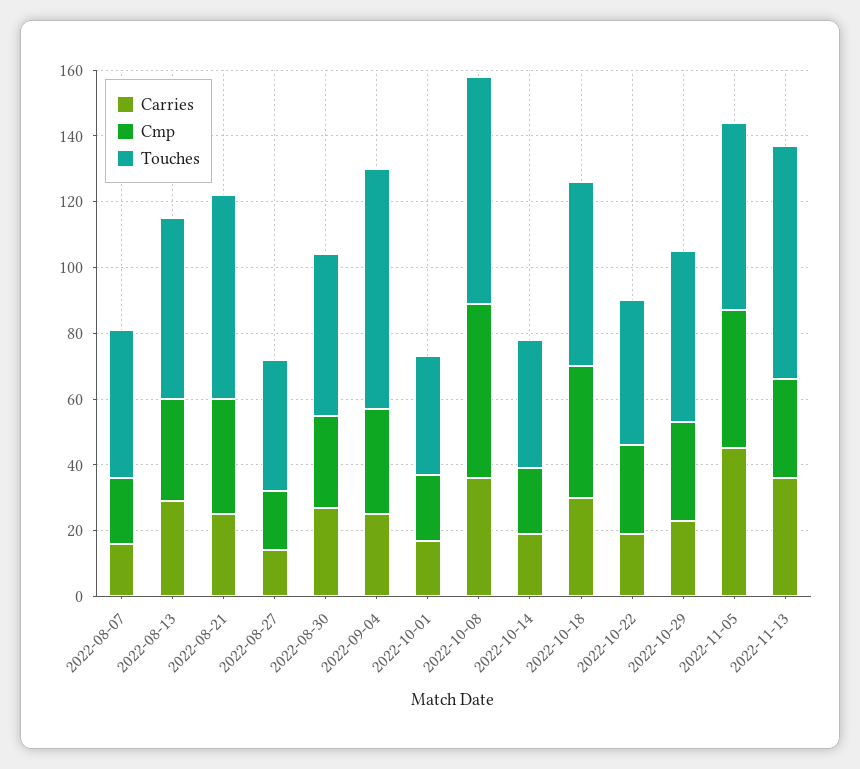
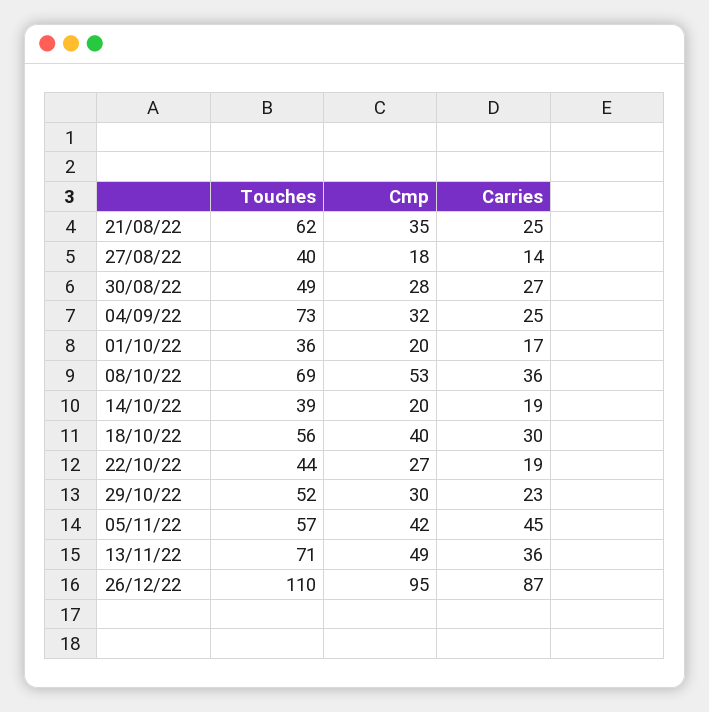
Carries, 2022-08-07: 15 -> none
Cmp, 2022-08-07: 20 -> none
Touches, 2022-08-07: 45 -> none
Carries, 2022-08-13: 30 -> none
Cmp, 2022-08-13: 30 -> none
Touches, 2022-08-13: 55 -> none
Cmp, 2022-11-13: 30 -> 49
Touches, 26/12/22: none -> 110
Cmp, 26/12/22: none -> 95
Carries, 26/12/22: none -> 87

